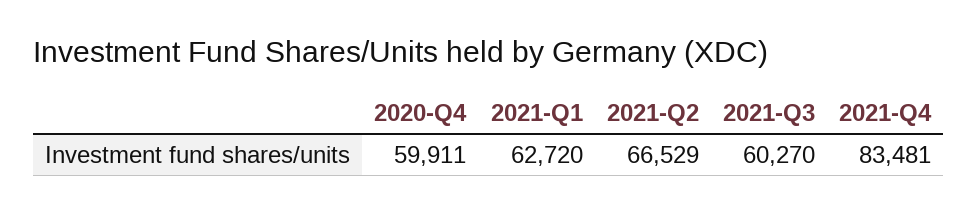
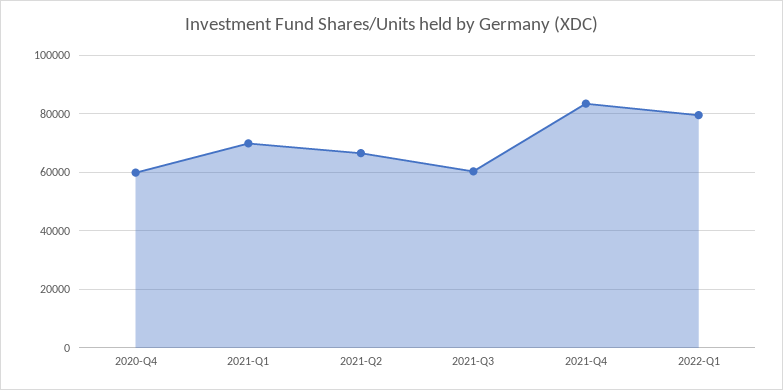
2021-Q1: 62720 -> 70000
2022-Q1: none -> 80000

